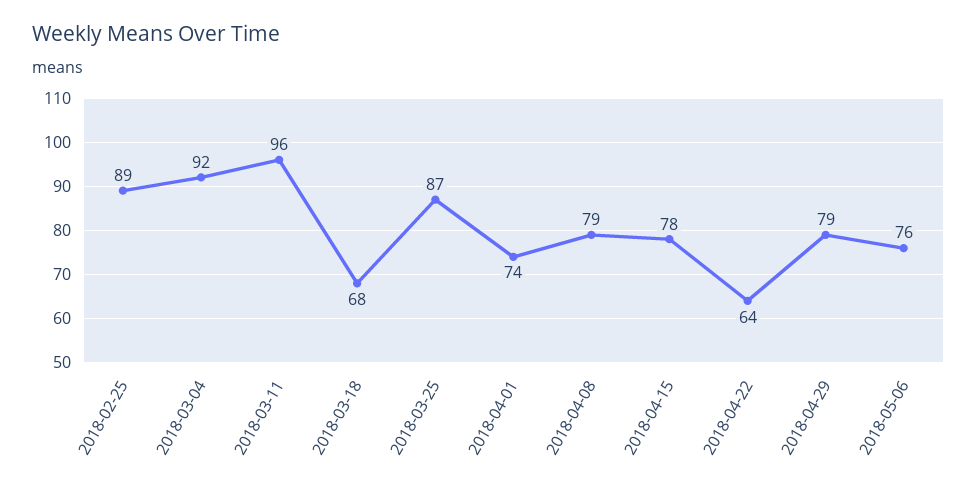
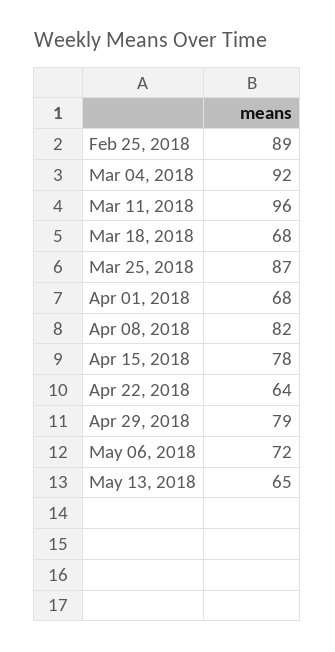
2018-04-01: 74 -> 68
2018-04-08: 79 -> 82
2018-05-06: 76 -> 72
May 13, 2018: none -> 65

